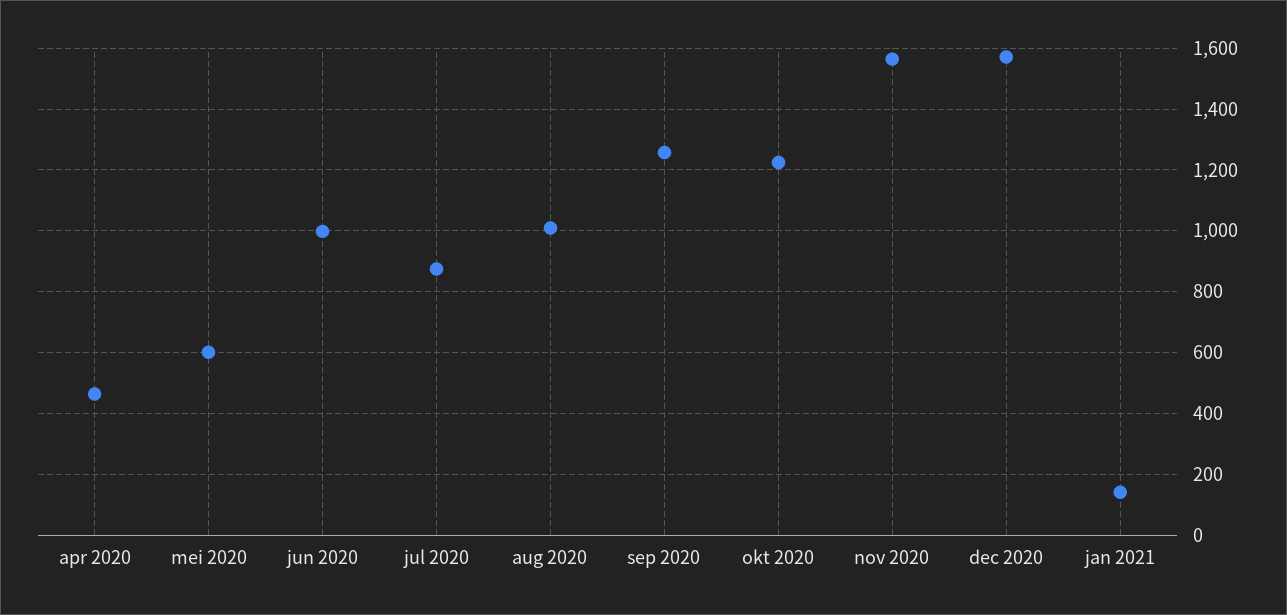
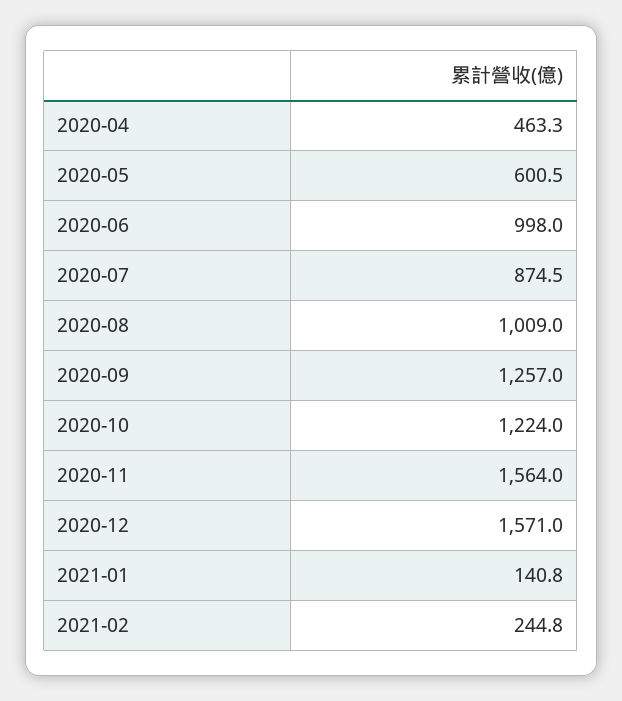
2021-02: none -> 244.8

